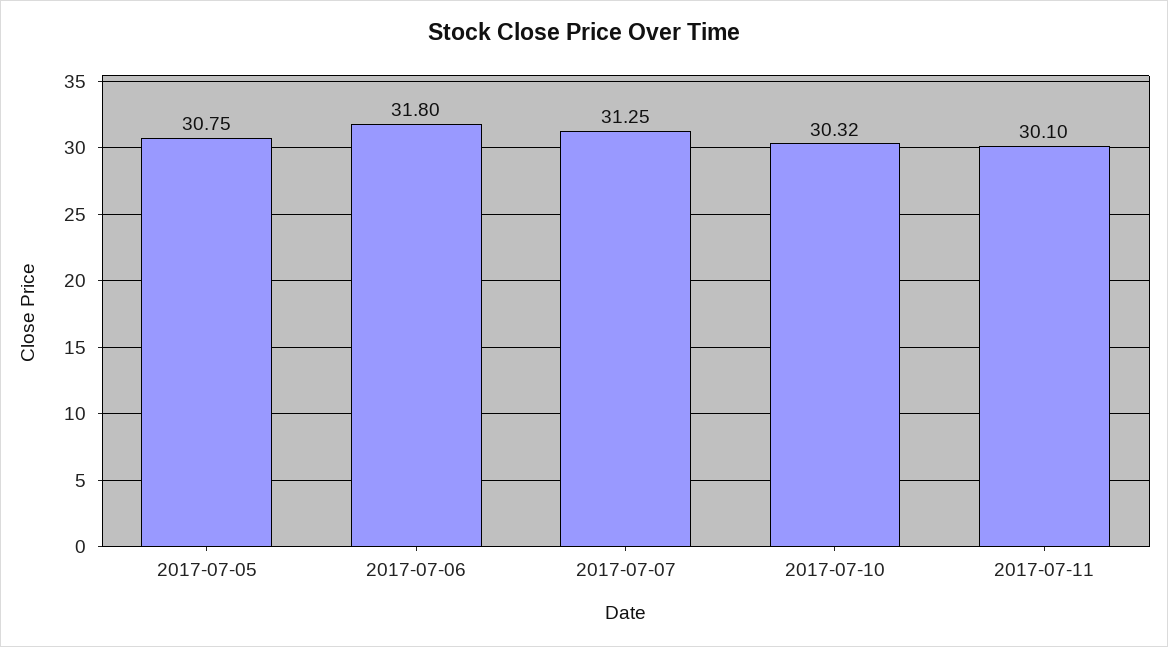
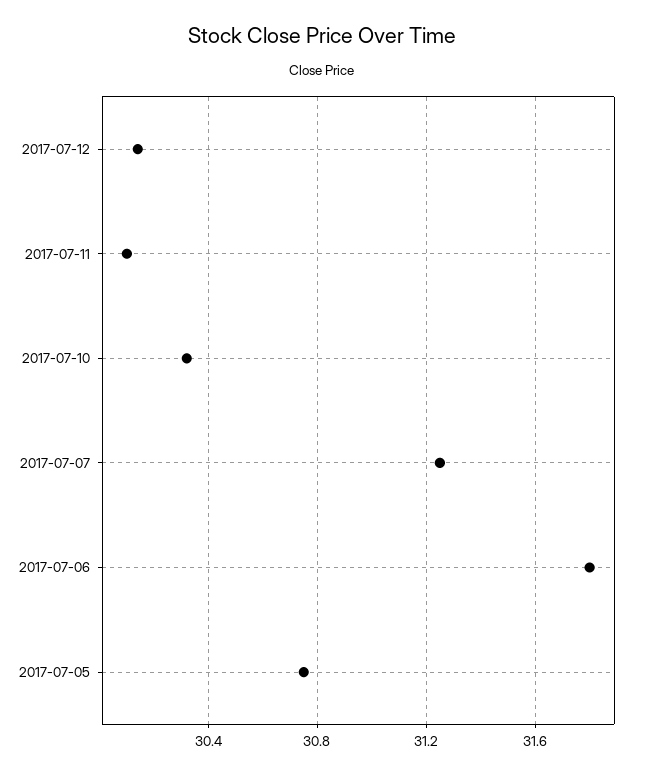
2017-07-12: none -> 30.15

